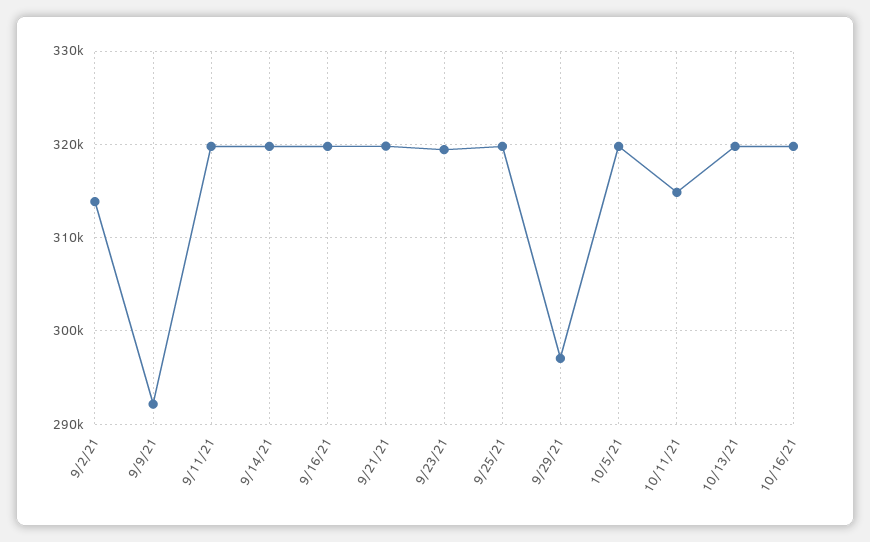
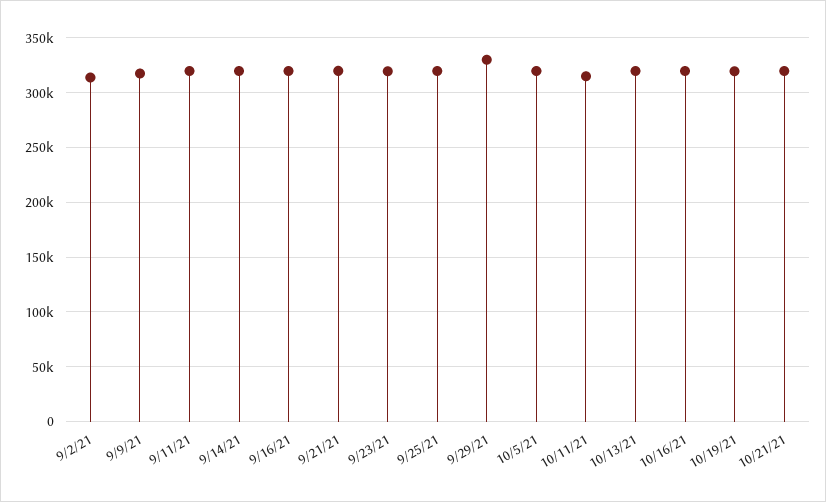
9/9/21: 292000 -> 320000
9/29/21: 297000 -> 330000
10/19/21: none -> 320000
10/21/21: none -> 320000

